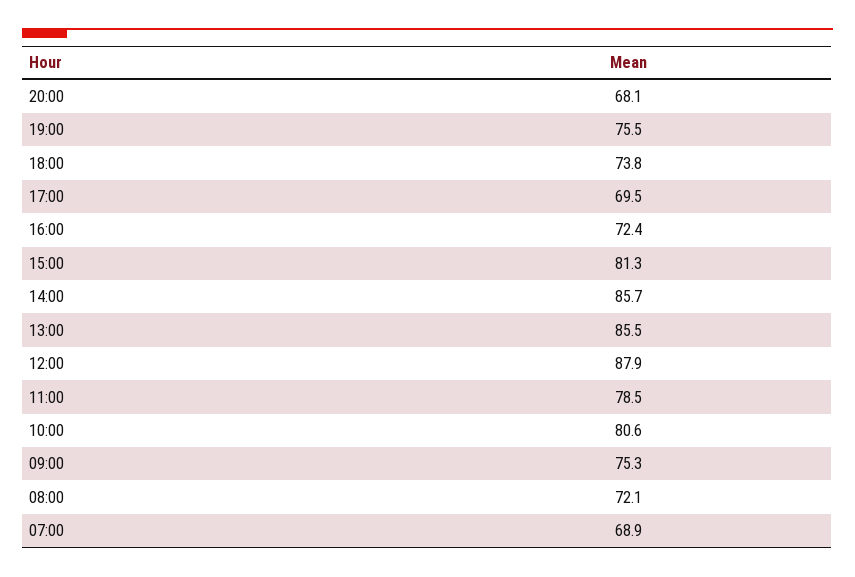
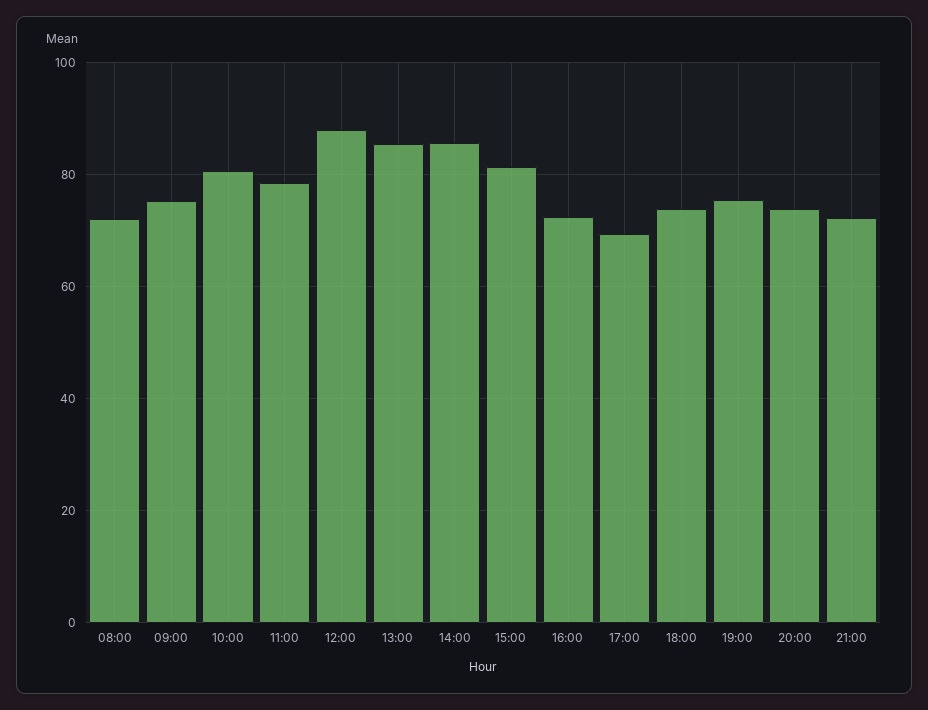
20:00: 68.1 -> 74
07:00: 68.9 -> none
21:00: none -> 72

